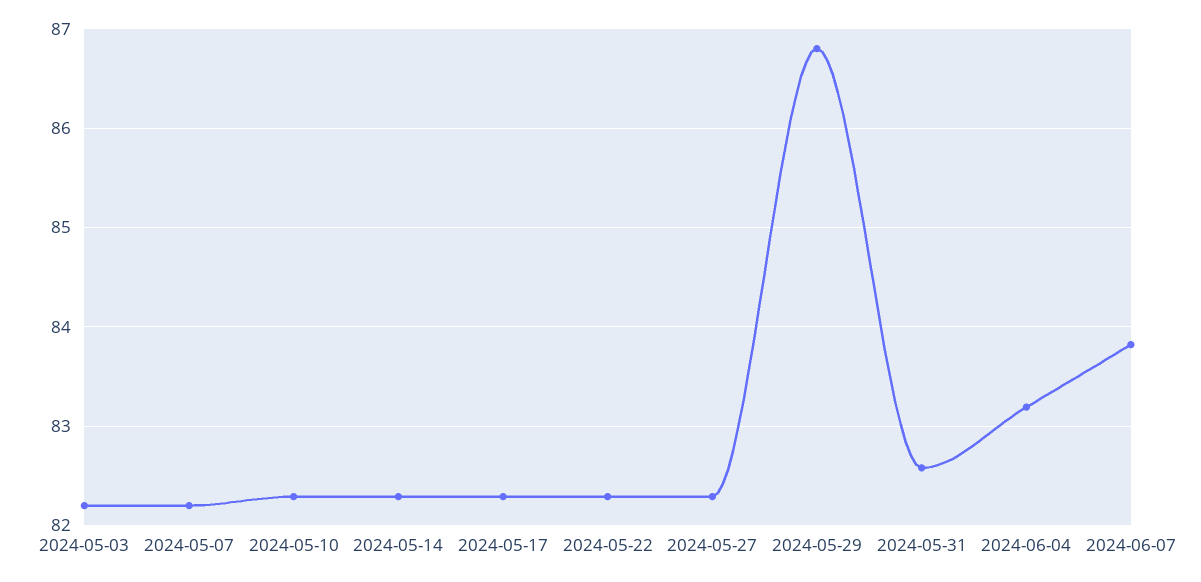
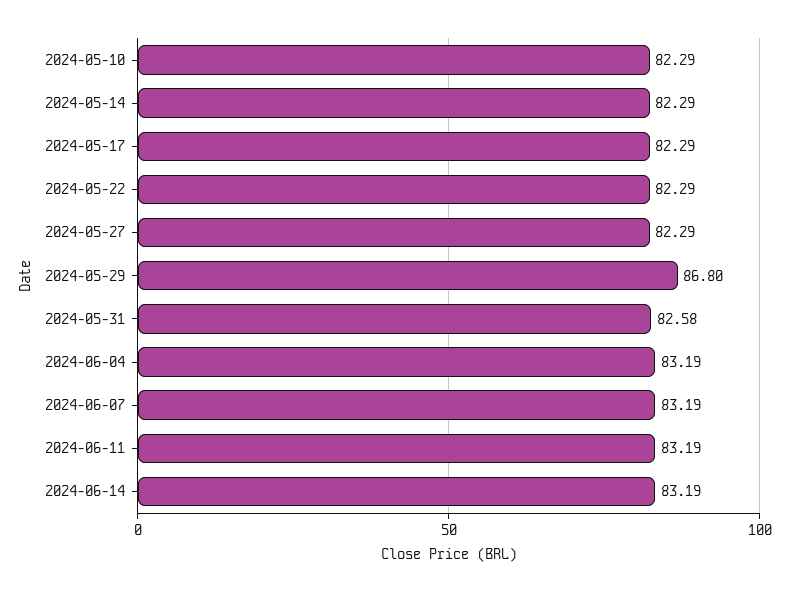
2024-05-03: 82.2 -> none
2024-05-07: 82.2 -> none
2024-06-07: 83.8 -> 83.19
2024-06-11: none -> 83.19
2024-06-14: none -> 83.19

